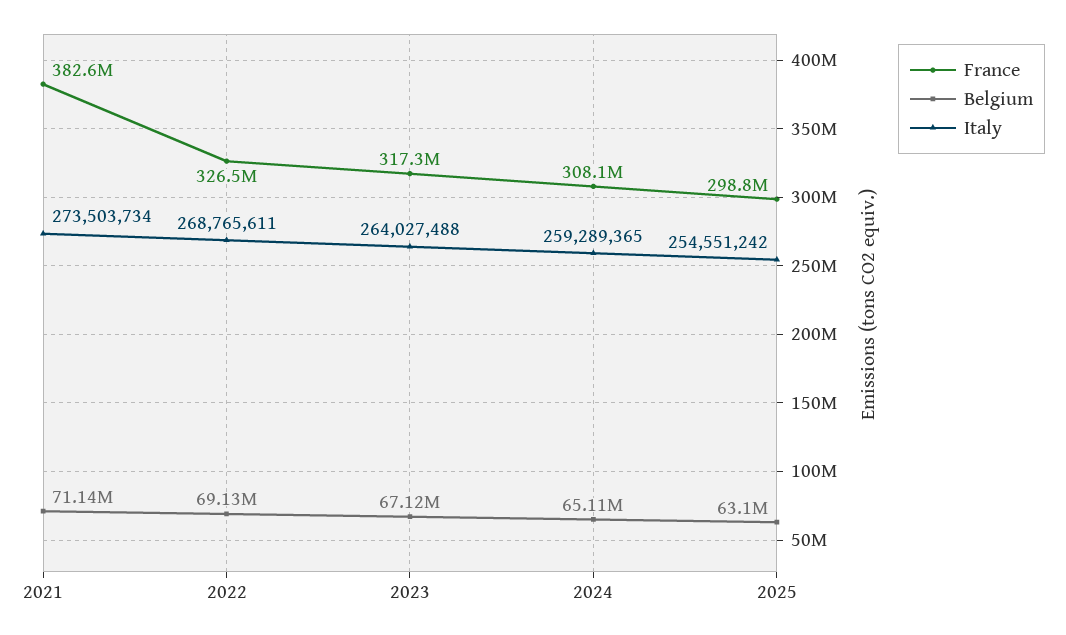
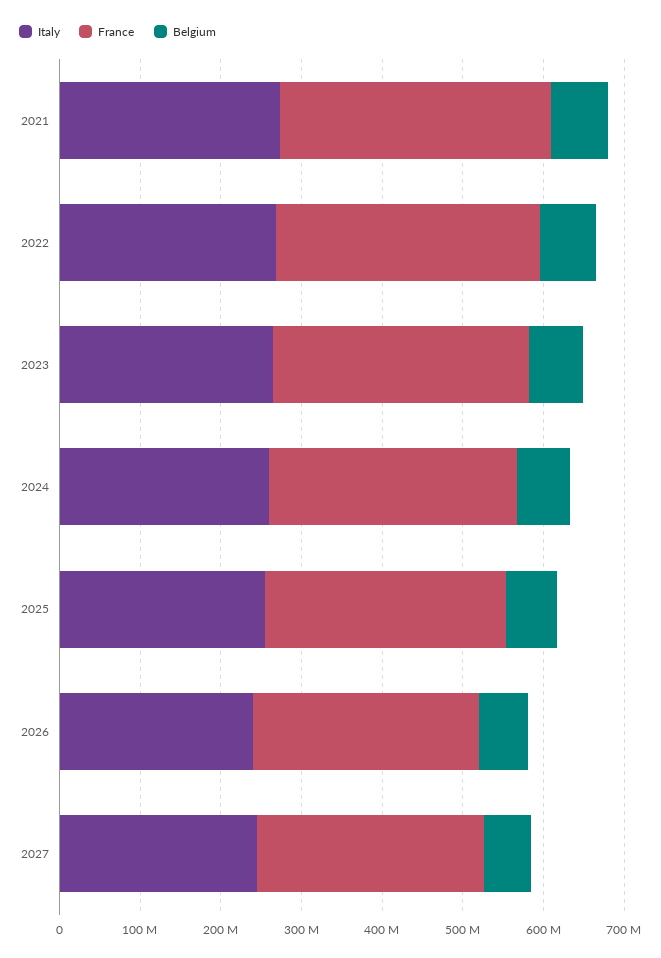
France, 2021: 382600000 -> 340000000
Italy, 2026: none -> 240000000
France, 2026: none -> 280000000
Belgium, 2026: none -> 60000000
Italy, 2027: none -> 240000000
France, 2027: none -> 280000000
Belgium, 2027: none -> 60000000

